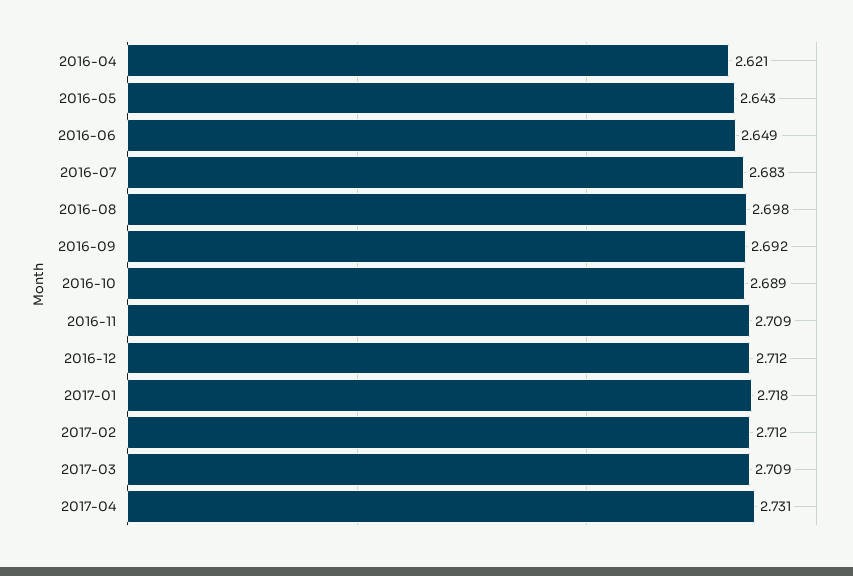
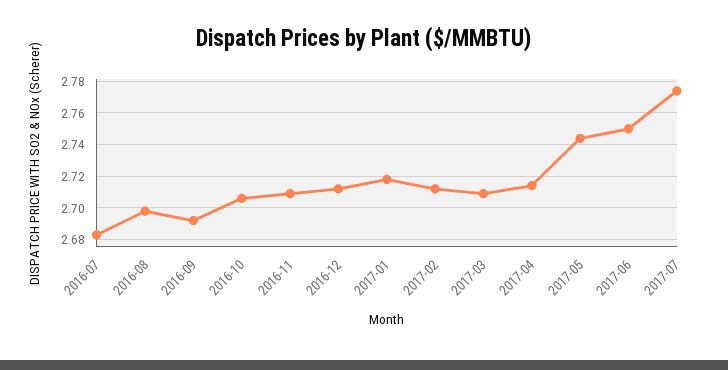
2016-04: 2.621 -> none
2016-05: 2.643 -> none
2016-06: 2.649 -> none
2016-10: 2.689 -> 2.705
2017-04: 2.731 -> 2.715
2017-05: none -> 2.745
2017-06: none -> 2.75
2017-07: none -> 2.775

